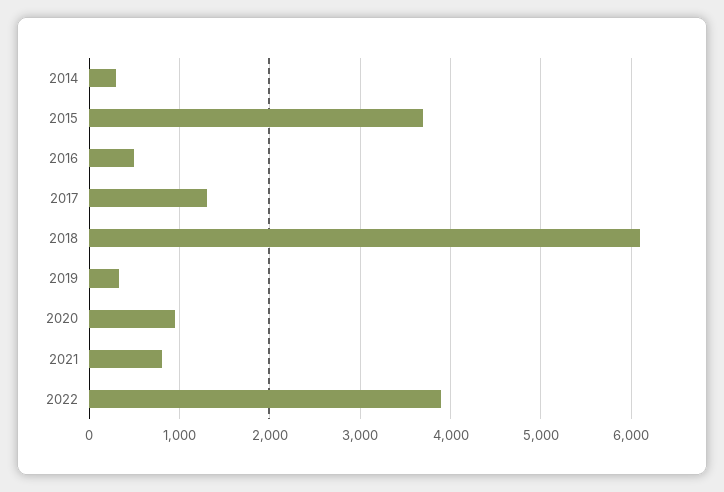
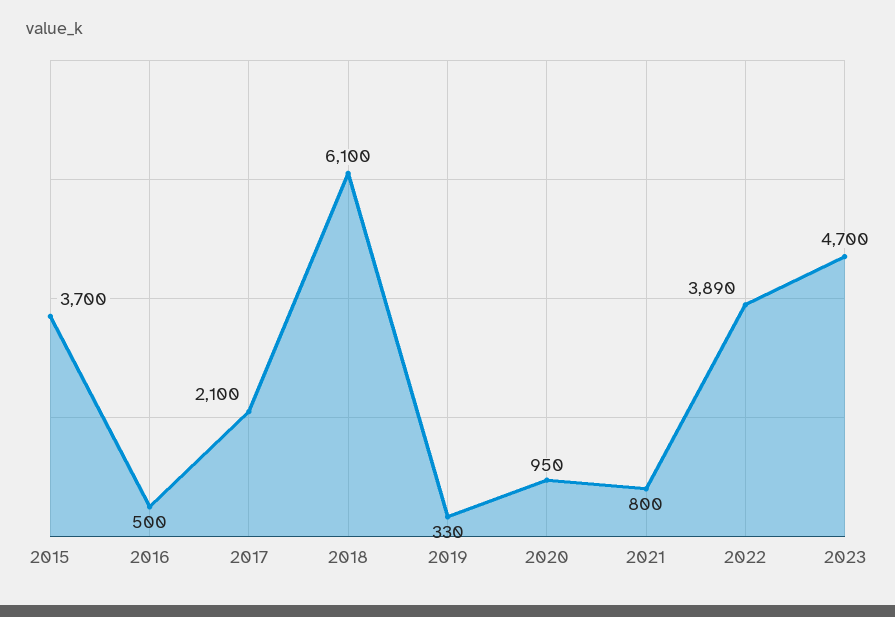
2014: 300 -> none
2017: 1300 -> 2100
2023: none -> 4700

